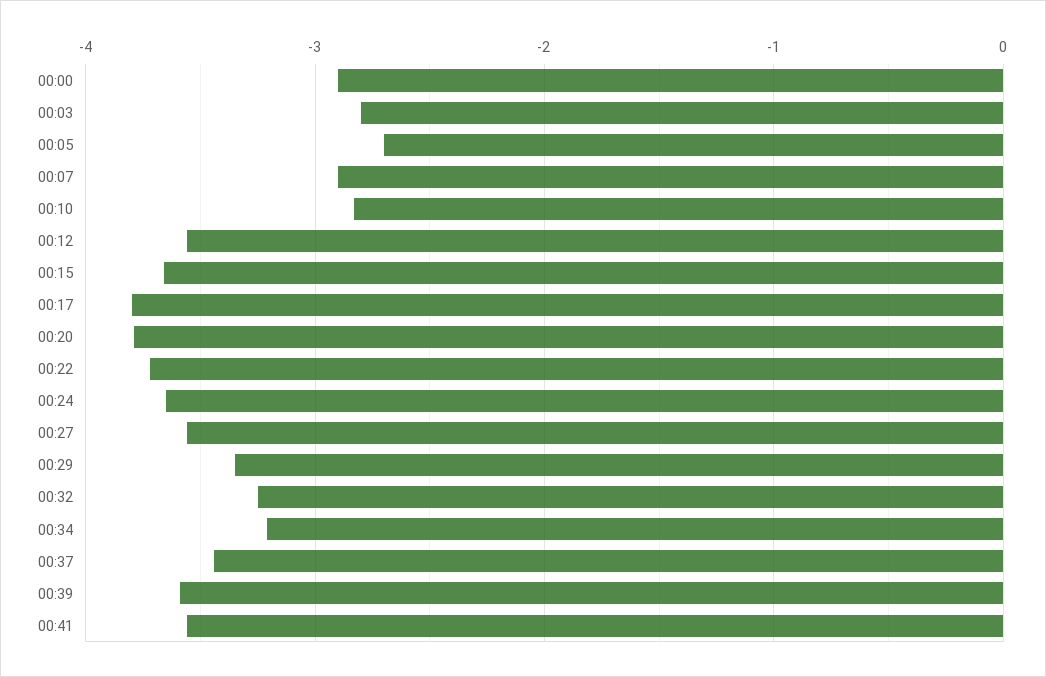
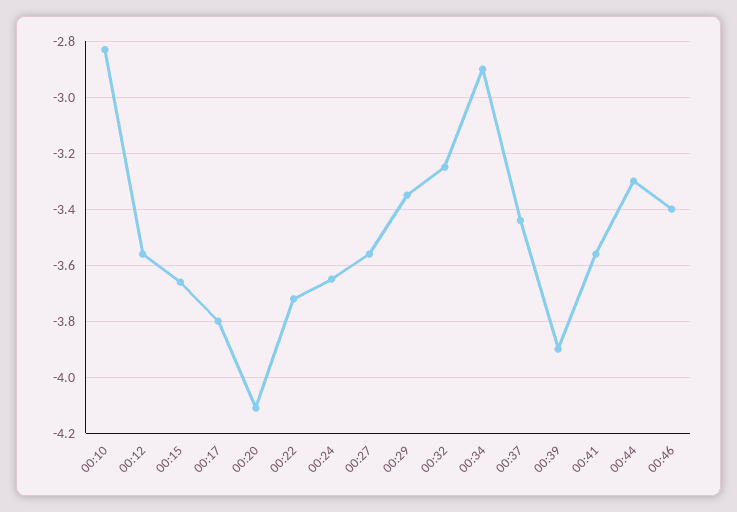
00:00: -2.9 -> none
00:03: -2.8 -> none
00:05: -2.7 -> none
00:07: -2.9 -> none
00:20: -3.8 -> -4.1
00:34: -3.2 -> -2.9
00:39: -3.6 -> -3.9
00:44: none -> -3.3
00:46: none -> -3.4

